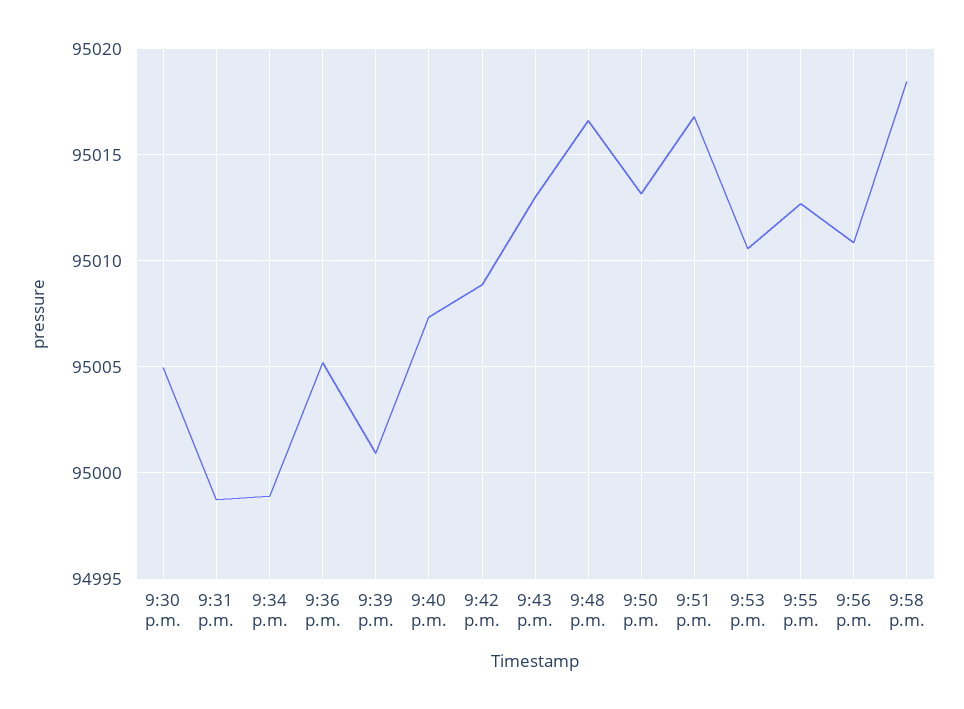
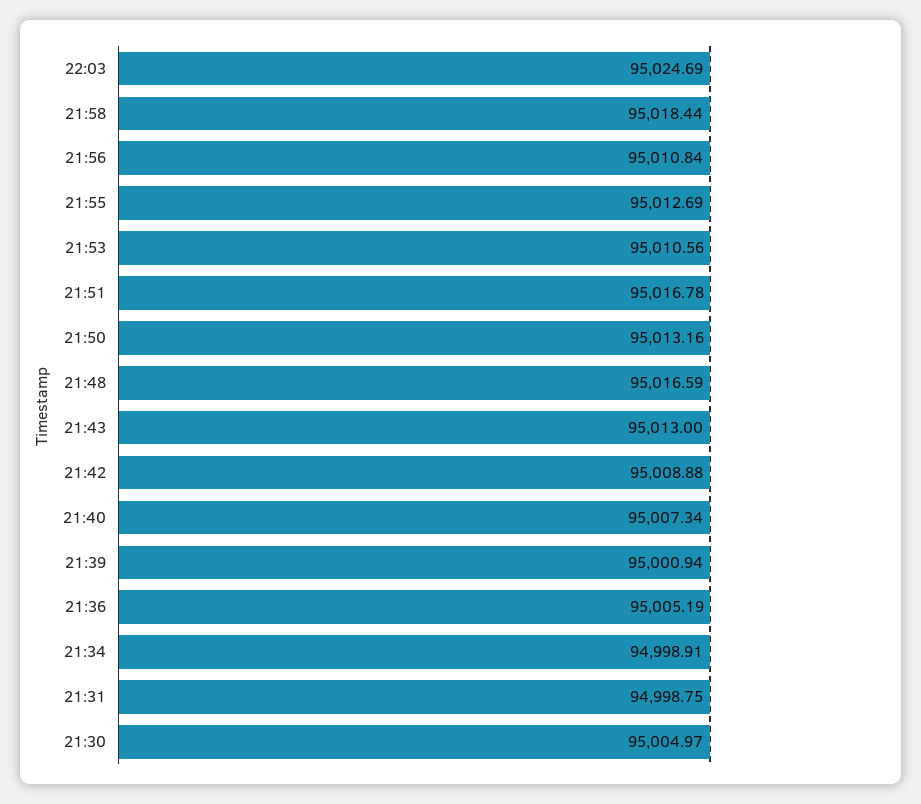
22:03: none -> 95024.69

